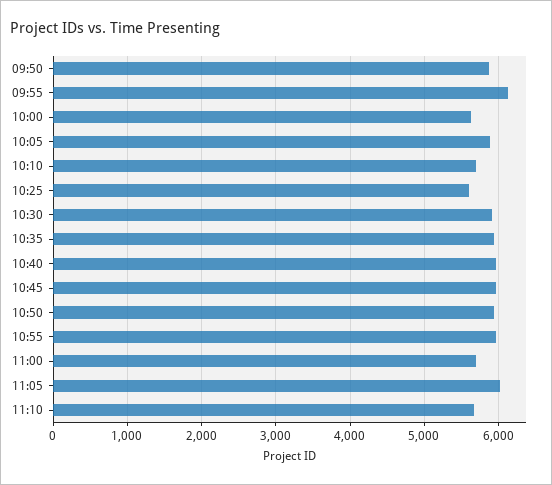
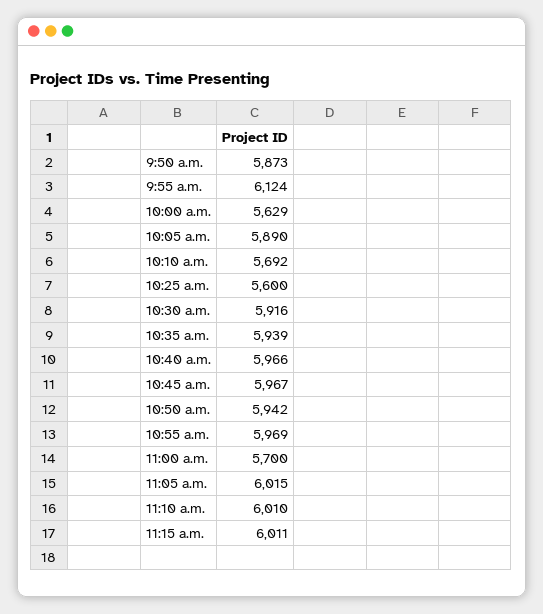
11:10: 5700 -> 6010
11:15 a.m.: none -> 6011

